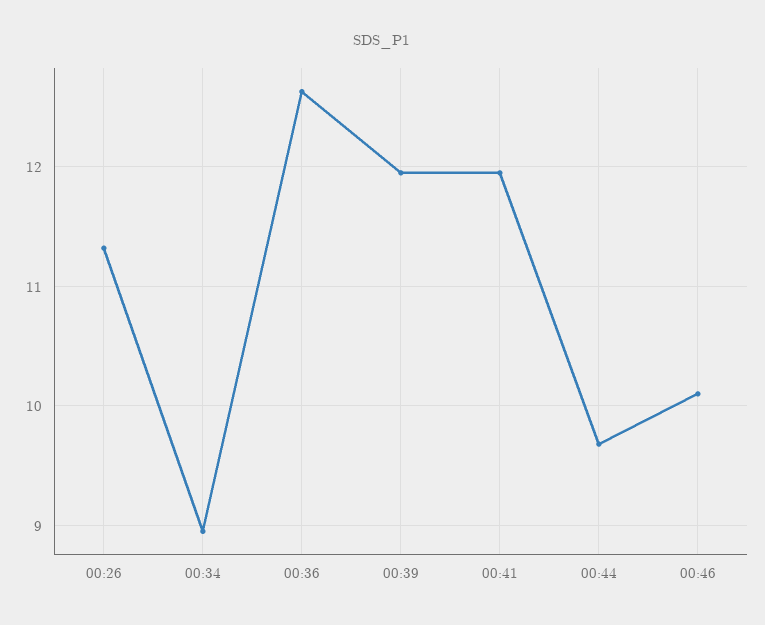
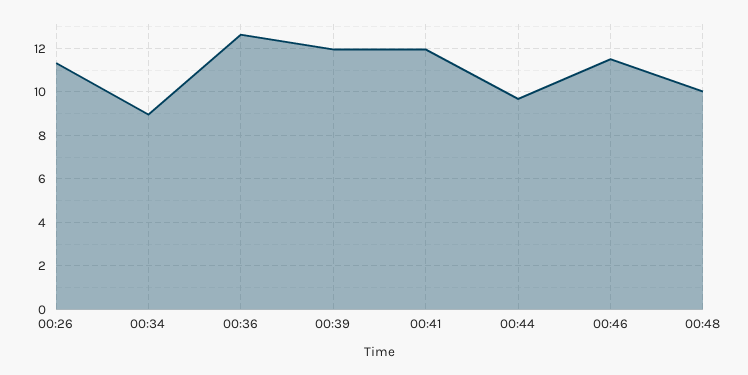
00:46: 10.1 -> 11.5
00:48: none -> 10

